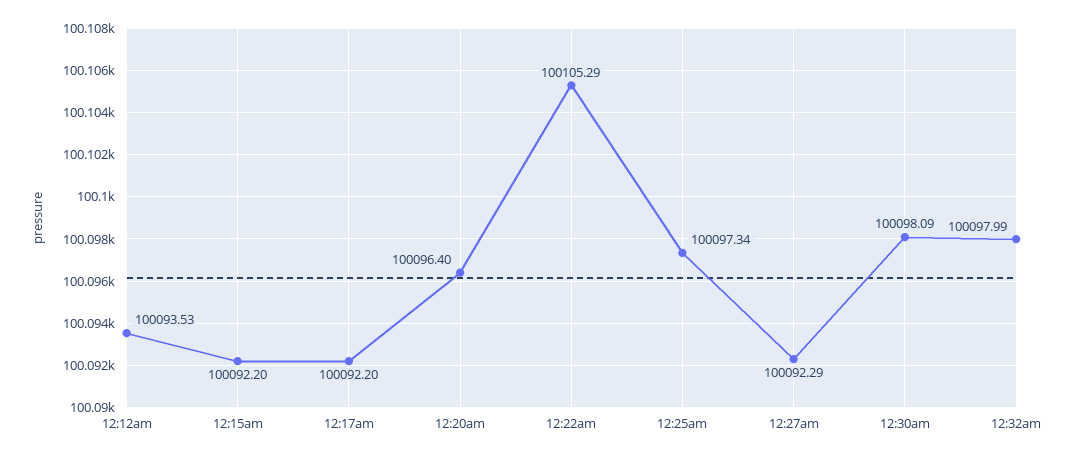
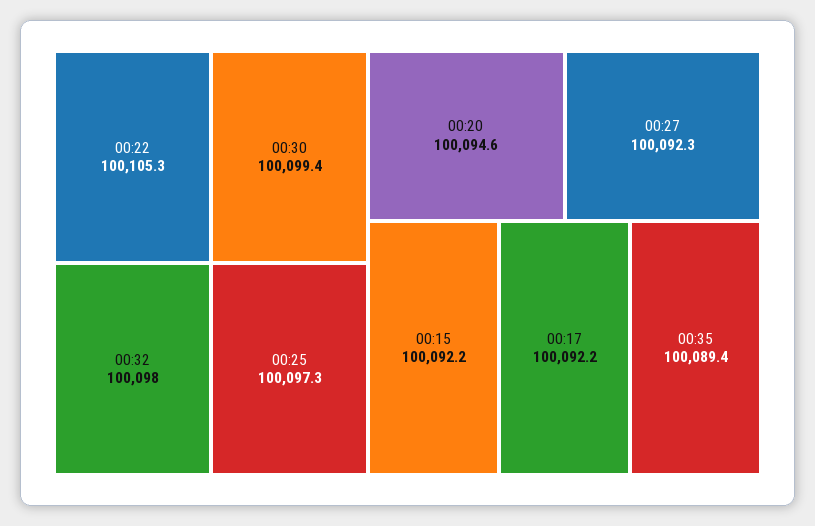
12:12am: 100093.53 -> none
12:20am: 100096.4 -> 100094.6
12:30am: 100098.09 -> 100099.4
00:35: none -> 100089.4

